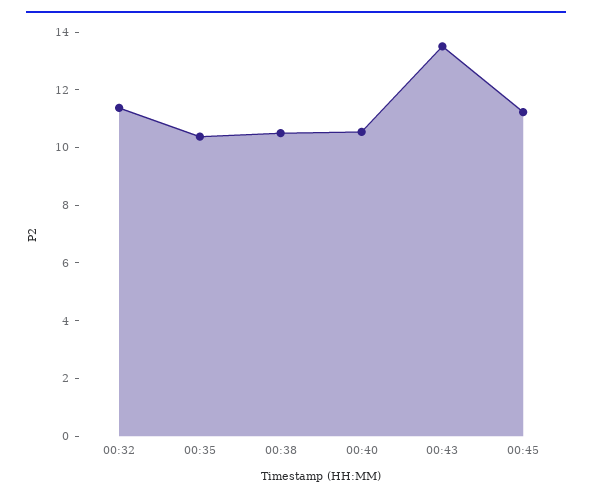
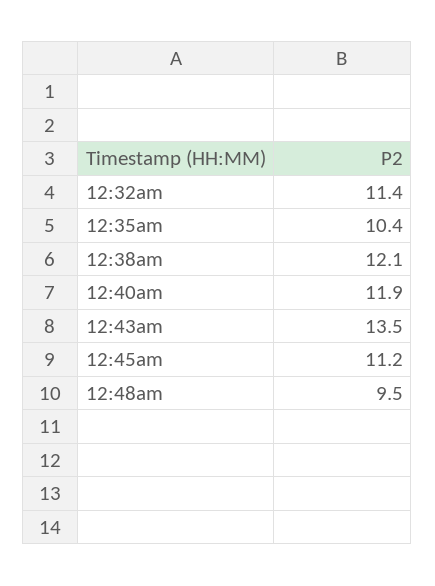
00:38: 10.5 -> 12.1
00:40: 10.5 -> 11.9
12:48am: none -> 9.5

